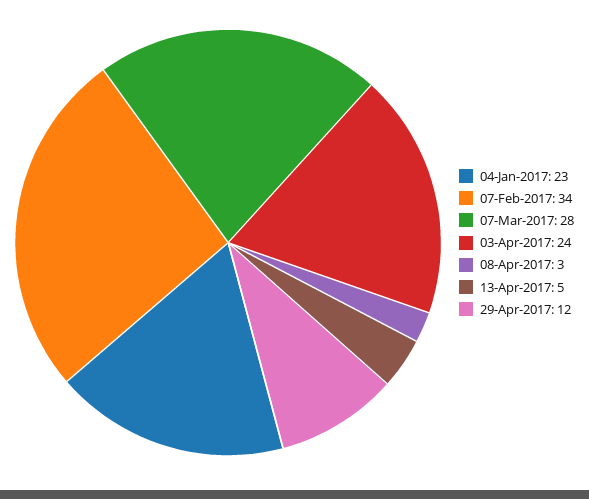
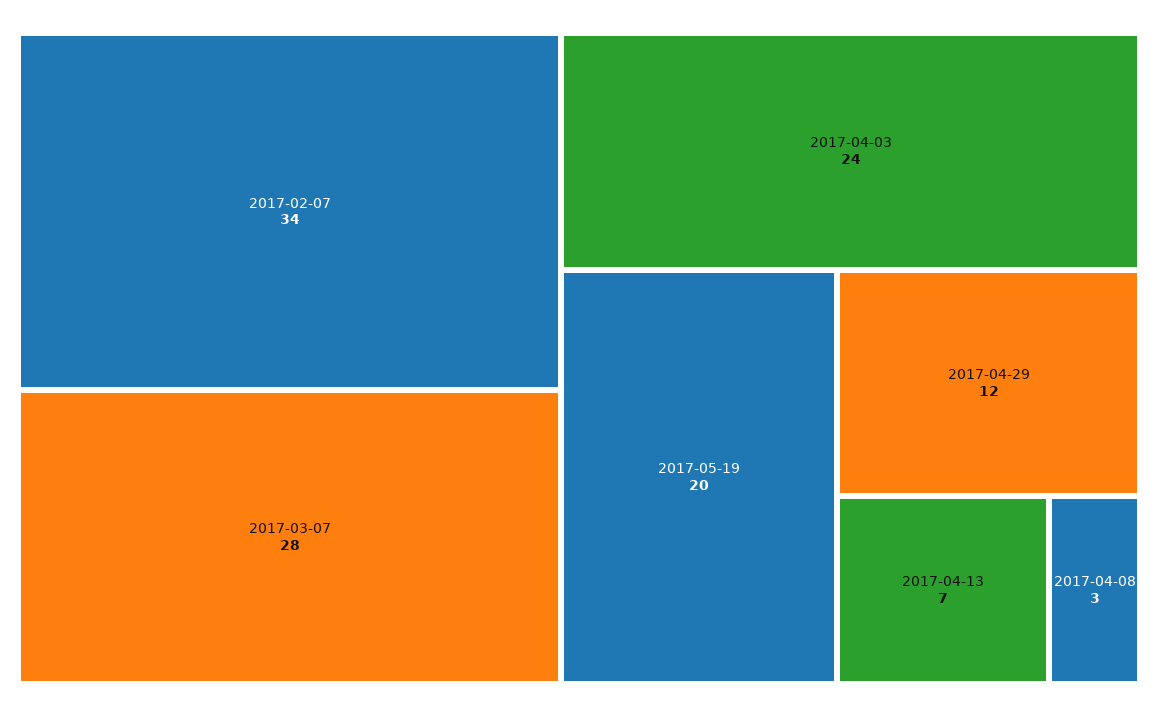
04-Jan-2017: 23 -> none
13-Apr-2017: 5 -> 7
2017-05-19: none -> 20

